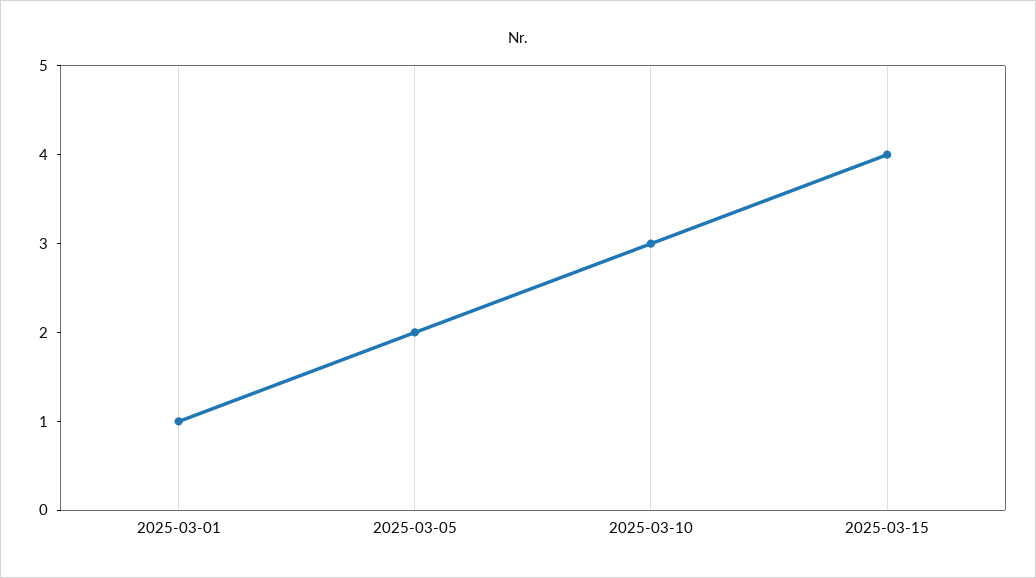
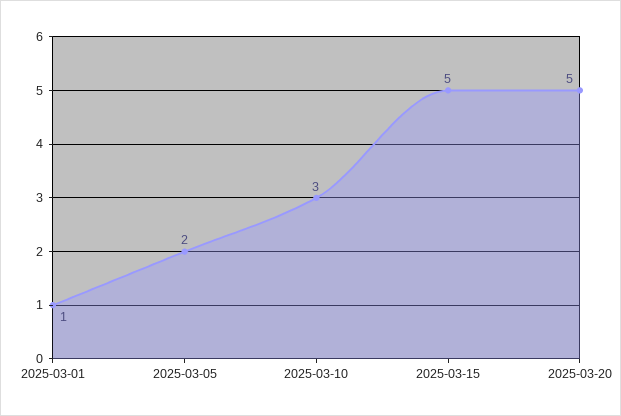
2025-03-15: 4 -> 5
2025-03-20: none -> 5

